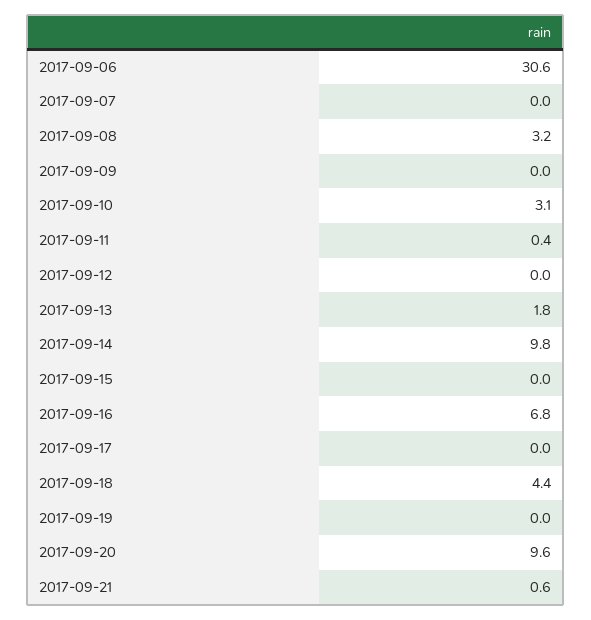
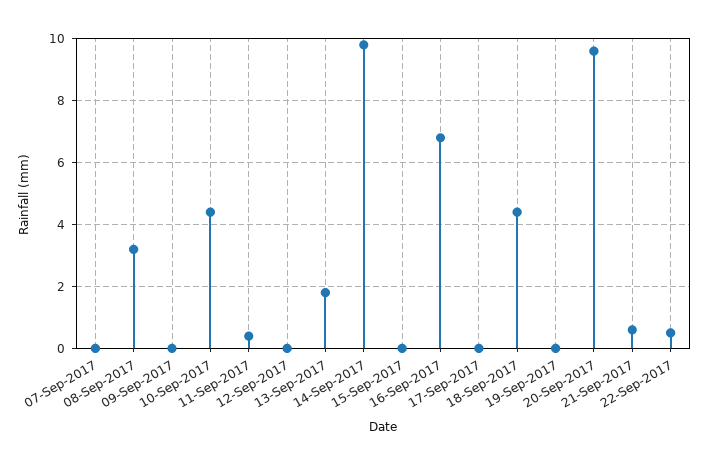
2017-09-06: 30.6 -> none
2017-09-10: 3.1 -> 4.5
22-Sep-2017: none -> 0.5

